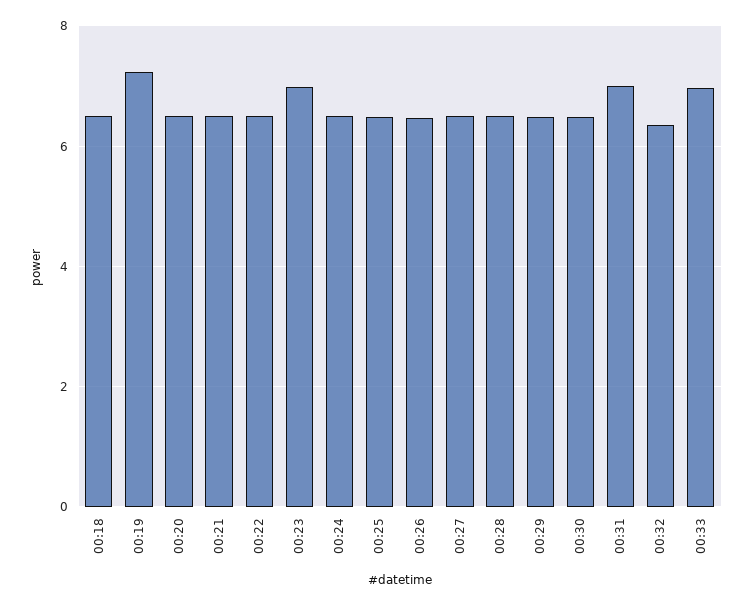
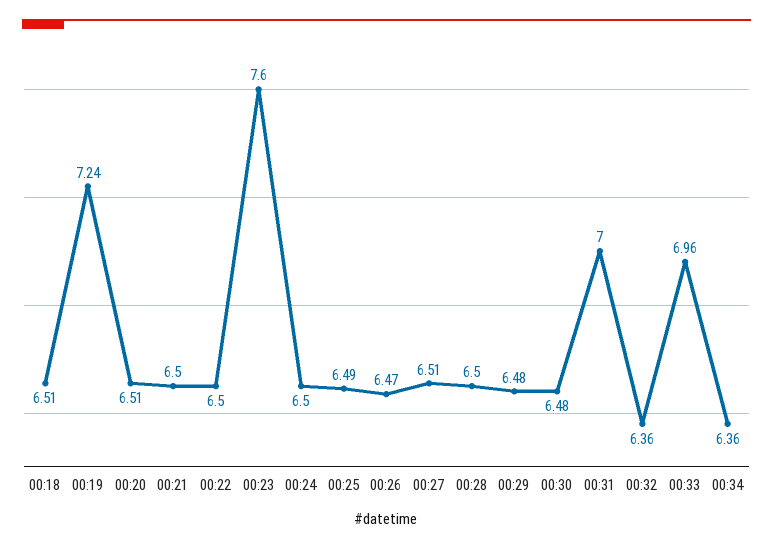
00:23: 7 -> 7.6
00:34: none -> 6.36

